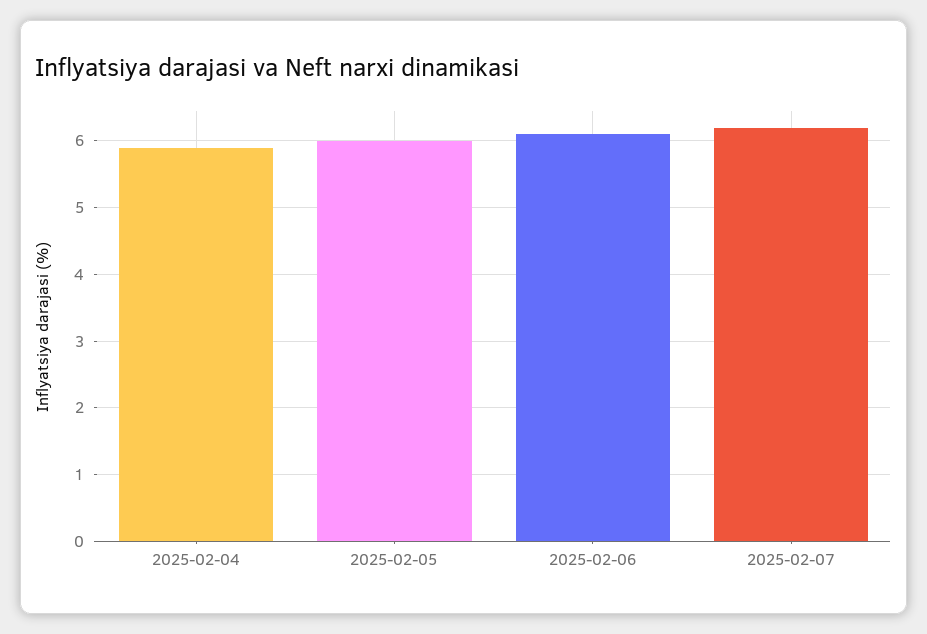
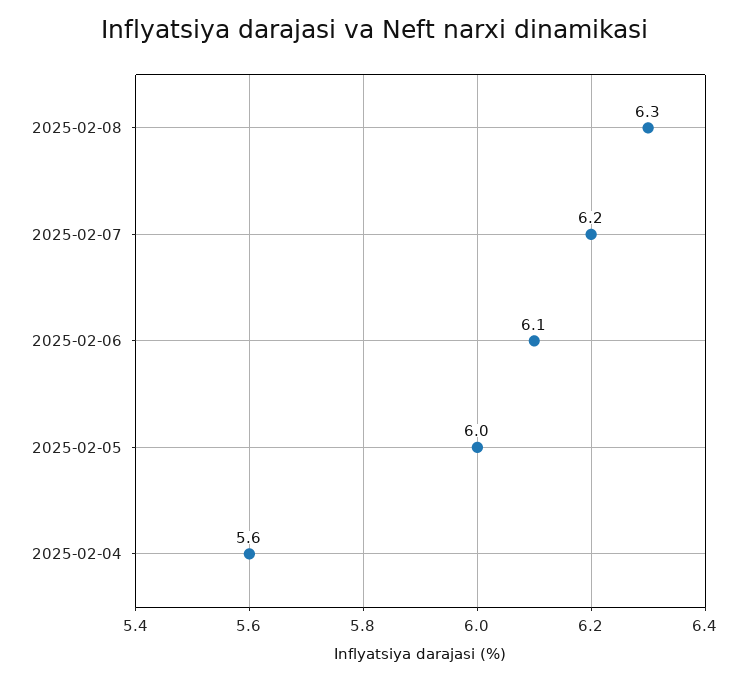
2025-02-04: 5.9 -> 5.6
2025-02-08: none -> 6.3

